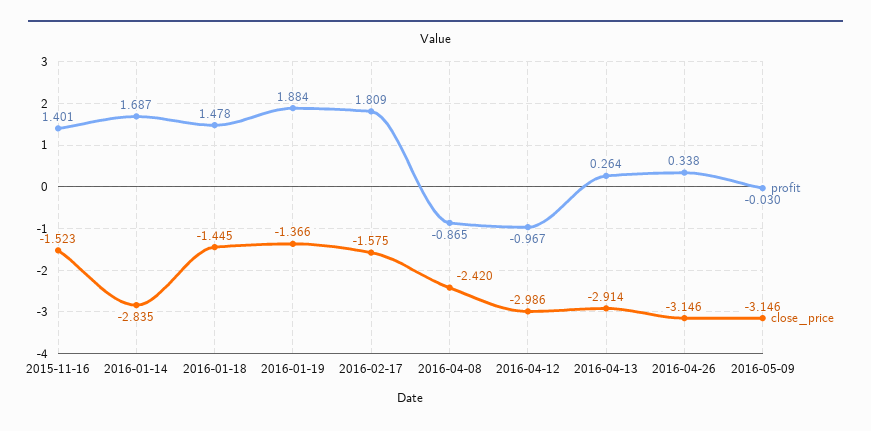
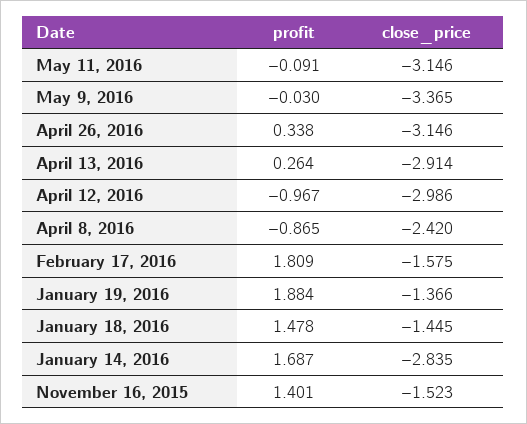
close_price, 2016-05-09: -3.146 -> -3.365
profit, May 11, 2016: none -> -0.091
close_price, May 11, 2016: none -> -3.146

